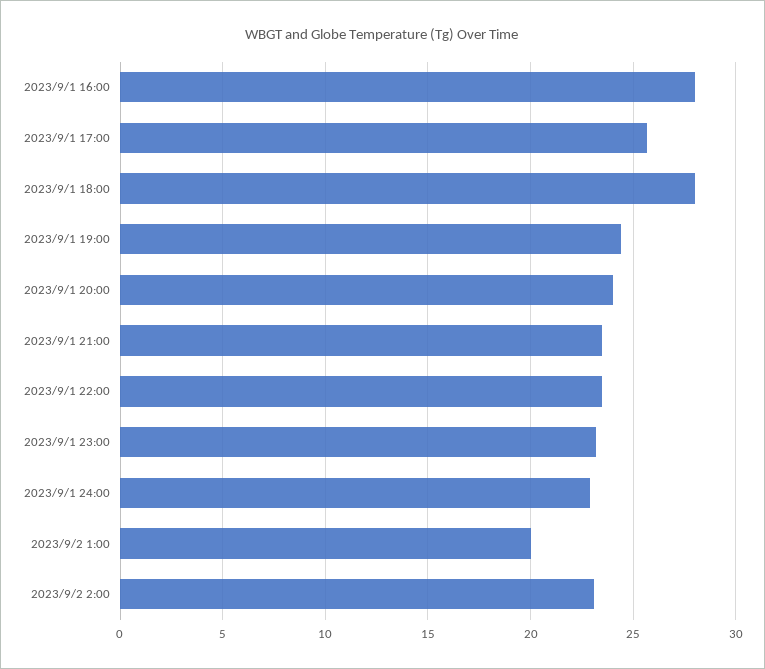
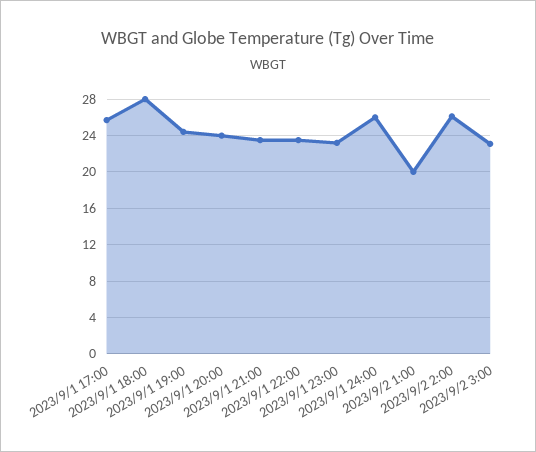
2023/9/1 16:00: 28 -> none
2023/9/1 24:00: 23 -> 26
2023/9/2 2:00: 23 -> 26
2023/9/2 3:00: none -> 23

